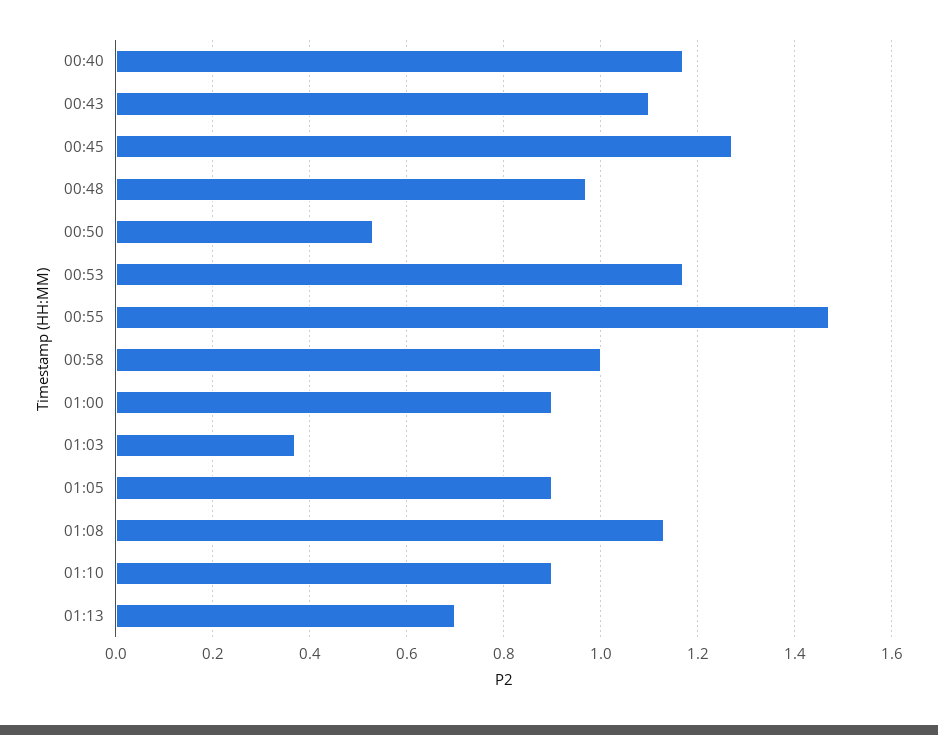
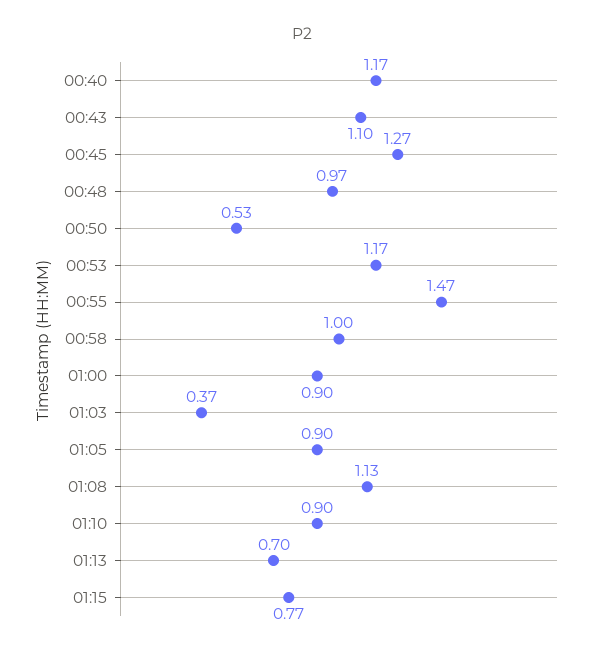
01:15: none -> 0.77

